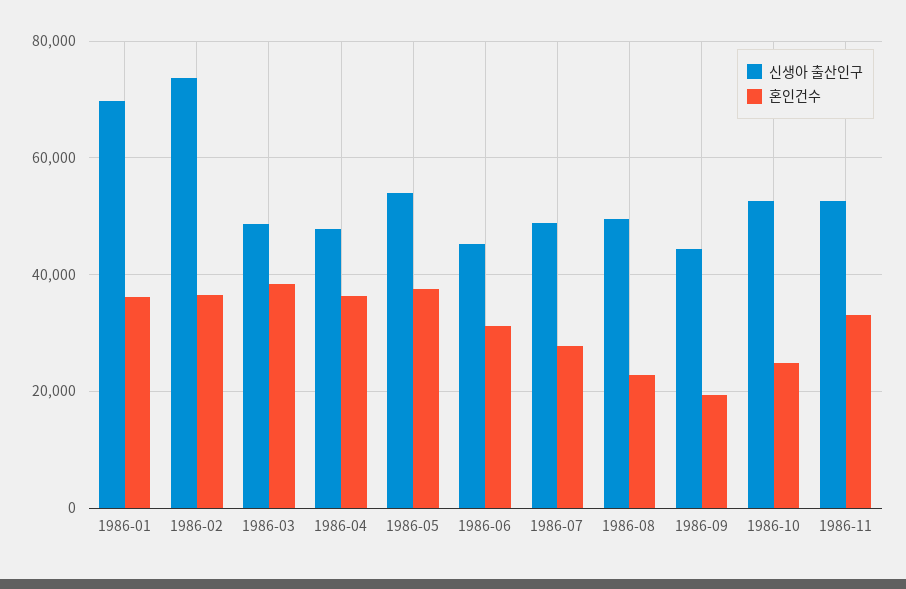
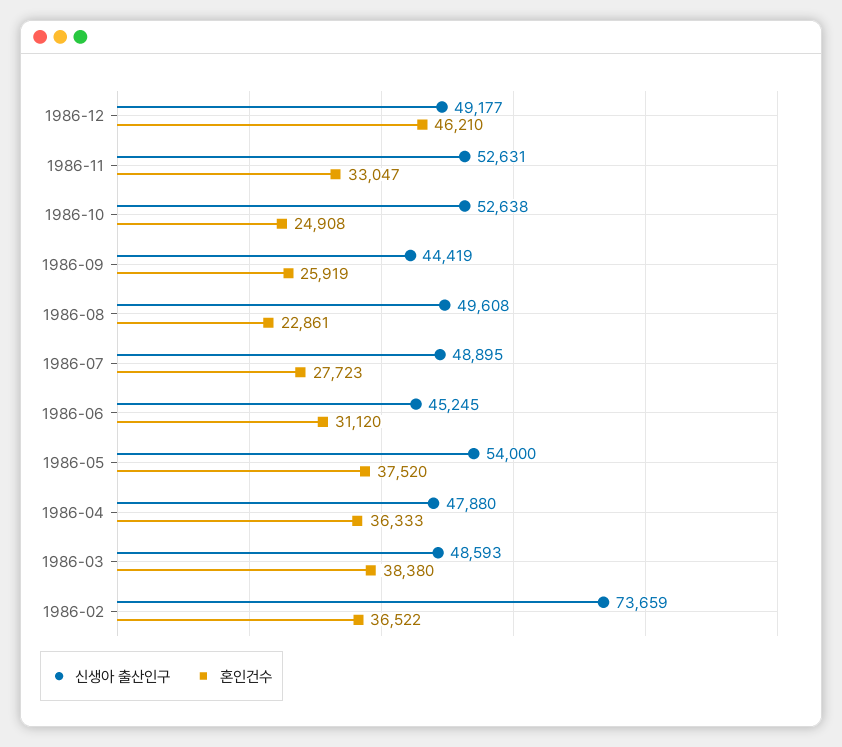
신생아 출산인구, 1986-01: 70000 -> none
혼인건수, 1986-01: 36000 -> none
혼인건수, 1986-09: 20000 -> 25919
신생아 출산인구, 1986-12: none -> 49177
혼인건수, 1986-12: none -> 46210

